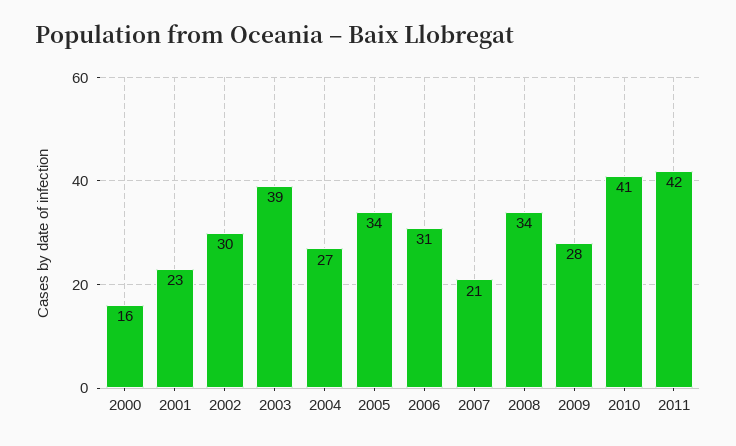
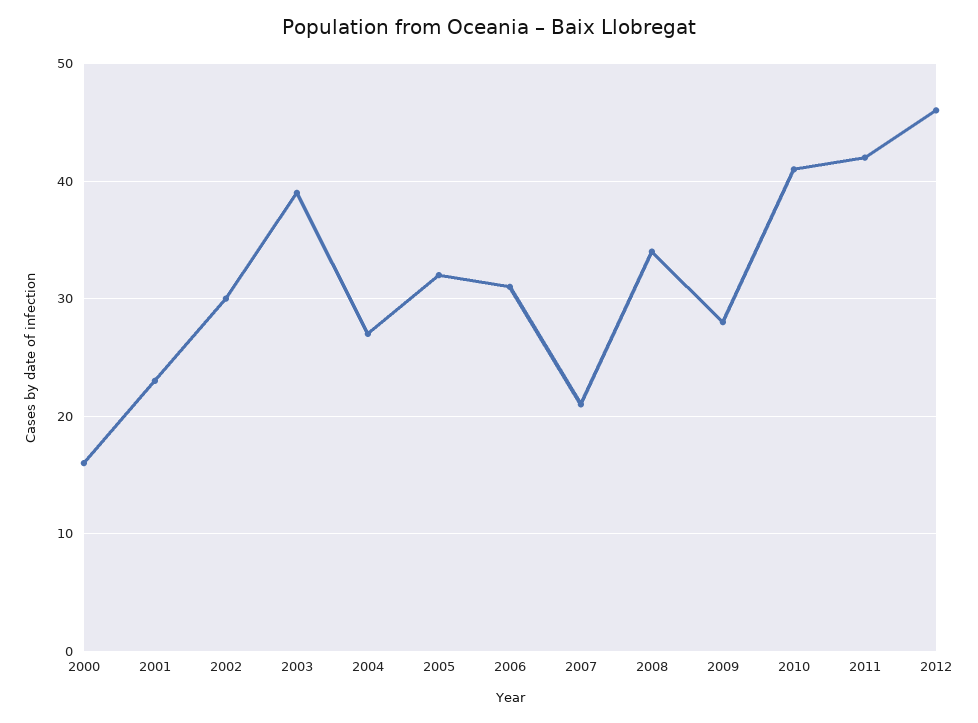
2005: 34 -> 32
2012: none -> 46

